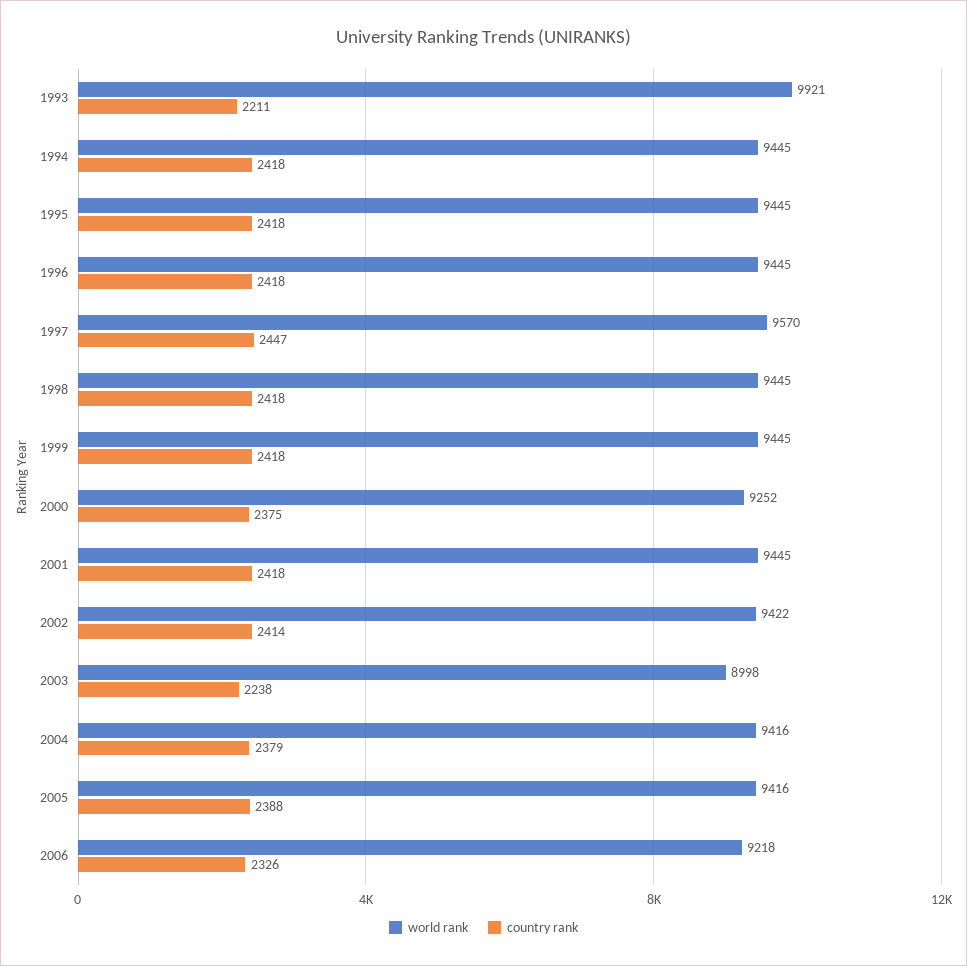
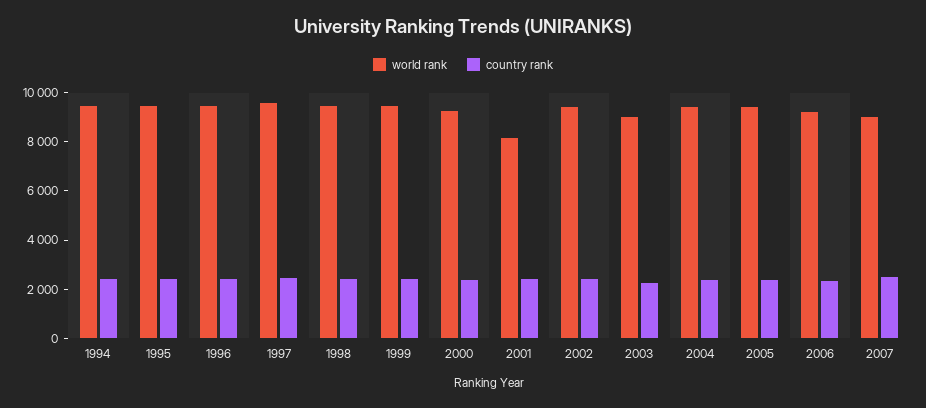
world rank, 1993: 9921 -> none
country rank, 1993: 2211 -> none
world rank, 2001: 9445 -> 8000
world rank, 2007: none -> 9000
country rank, 2007: none -> 2500

